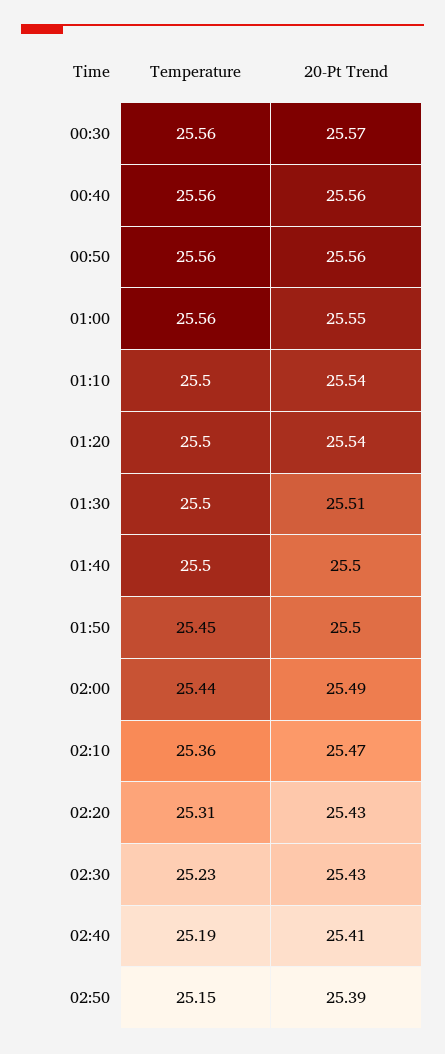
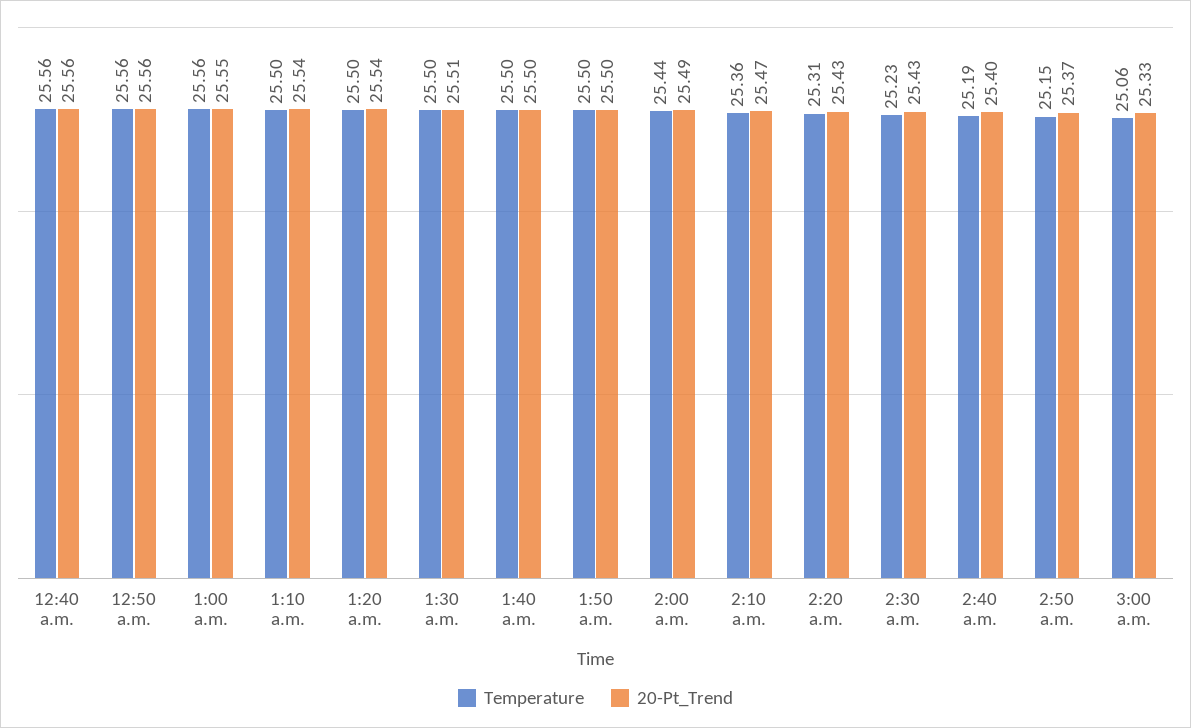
Temperature, 00:30: 25.56 -> none
20-Pt Trend, 00:30: 25.57 -> none
Temperature, 01:50: 25.45 -> 25.5
20-Pt Trend, 02:40: 25.41 -> 25.4
20-Pt Trend, 02:50: 25.39 -> 25.37
Temperature, 3:00 a.m.: none -> 25.06
20-Pt Trend, 3:00 a.m.: none -> 25.33

